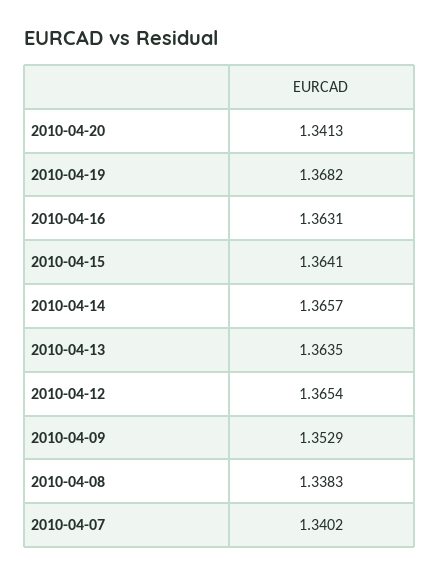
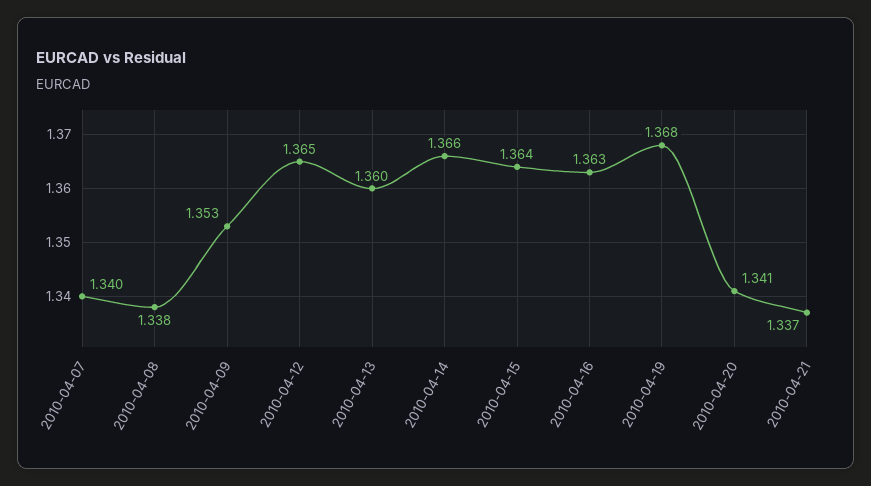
2010-04-13: 1.3635 -> 1.36
2010-04-21: none -> 1.337

